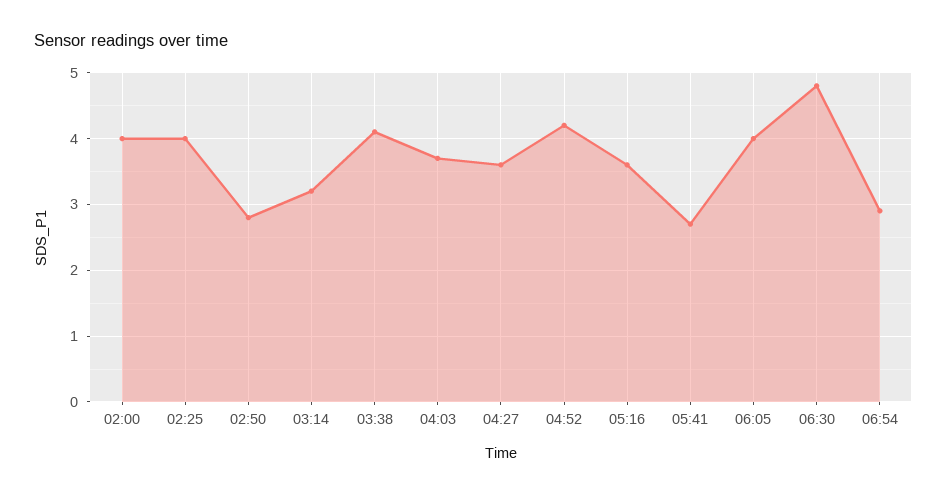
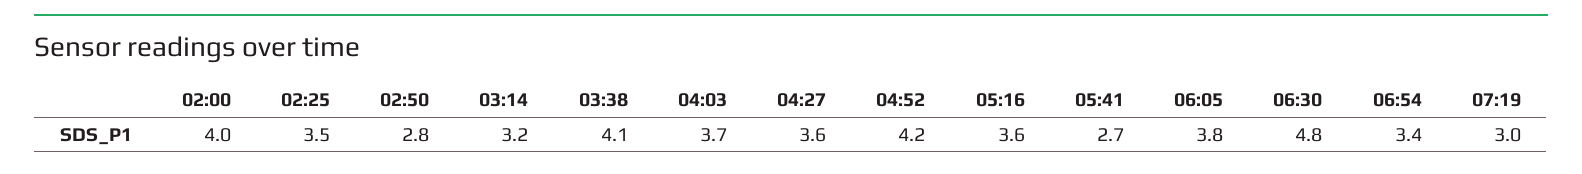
02:25: 4 -> 3.5
06:05: 4 -> 3.8
06:54: 2.9 -> 3.4
07:19: none -> 3

